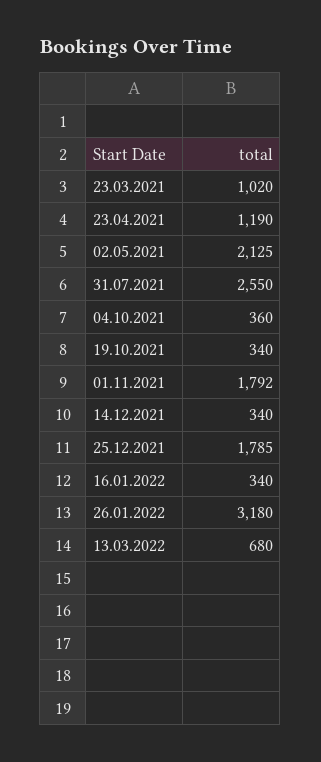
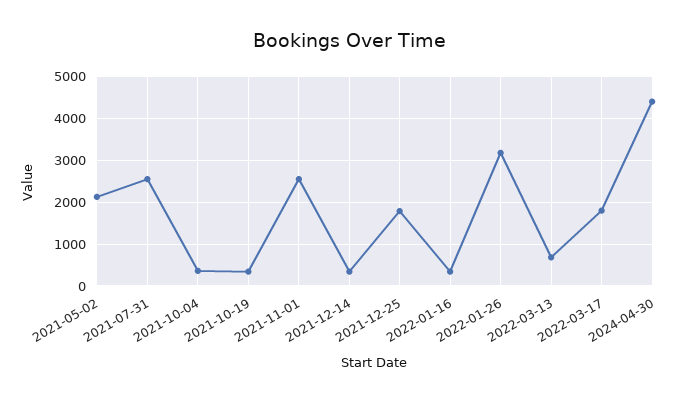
23.03.2021: 1020 -> none
23.04.2021: 1190 -> none
01.11.2021: 1792 -> 2600
2022-03-17: none -> 1800
2024-04-30: none -> 4400

